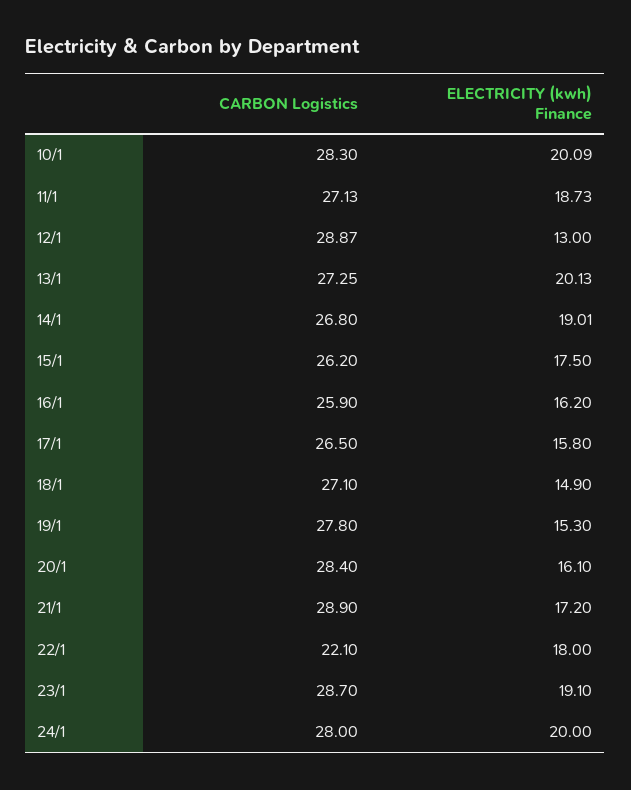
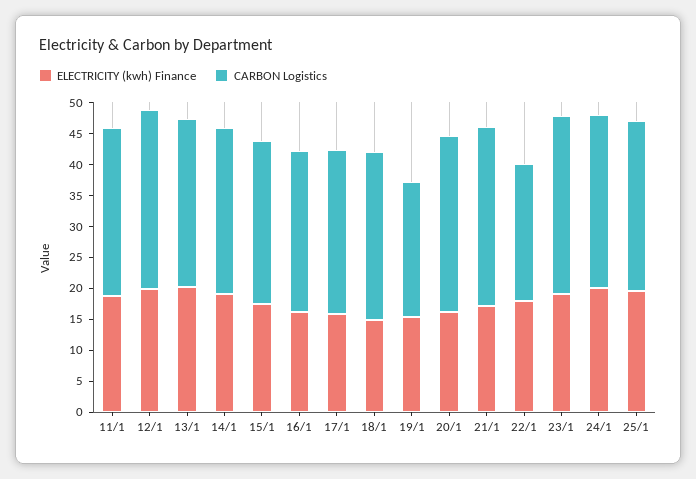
CARBON Logistics, 10/1: 28.3 -> none
ELECTRICITY (kwh) Finance, 10/1: 20.09 -> none
ELECTRICITY (kwh) Finance, 12/1: 13 -> 20
CARBON Logistics, 19/1: 27.8 -> 22.5
ELECTRICITY (kwh) Finance, 25/1: none -> 20
CARBON Logistics, 25/1: none -> 27.5

